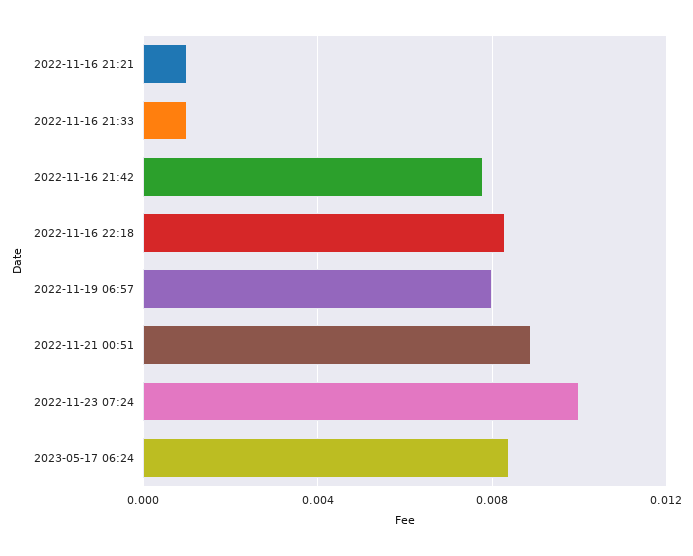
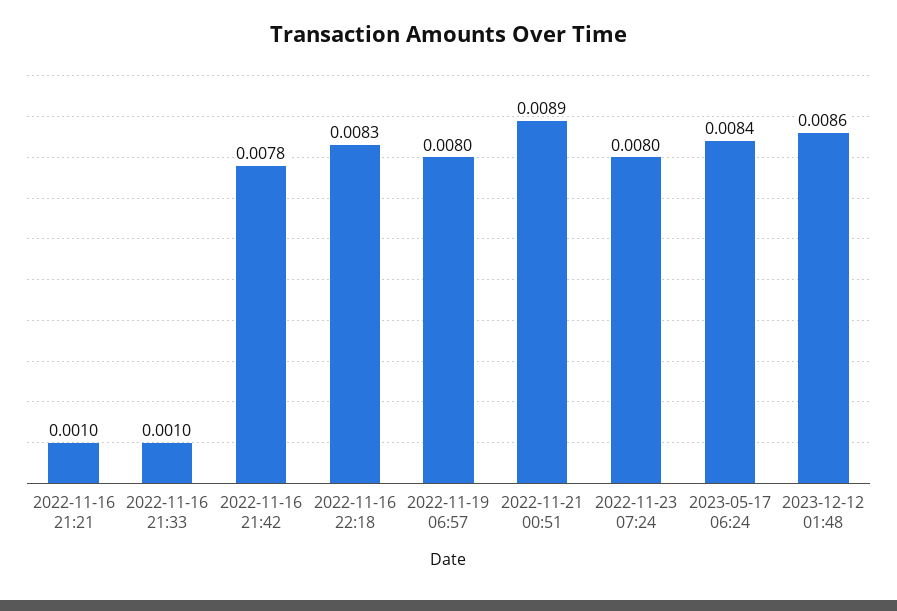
2022-11-23 07:24: 0.01 -> 0.008
2023-12-12 01:48: none -> 0.0086

